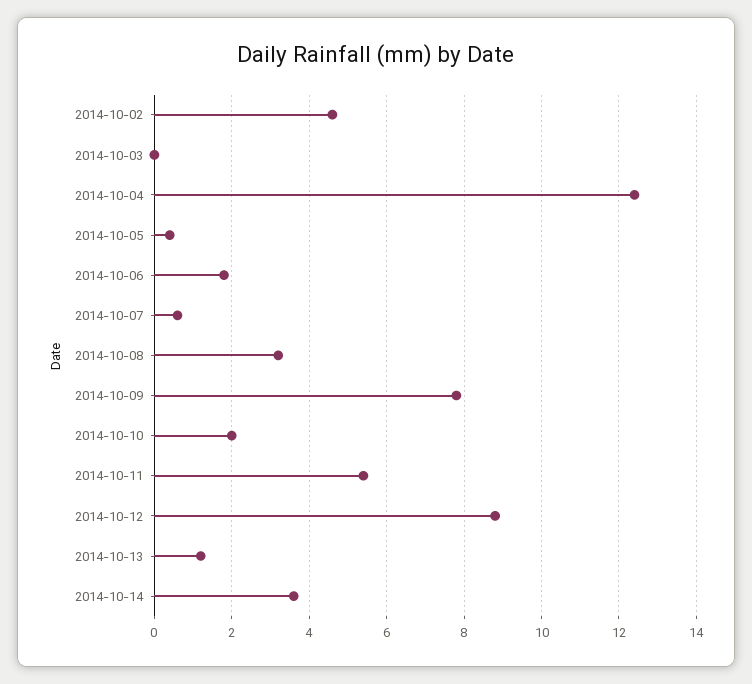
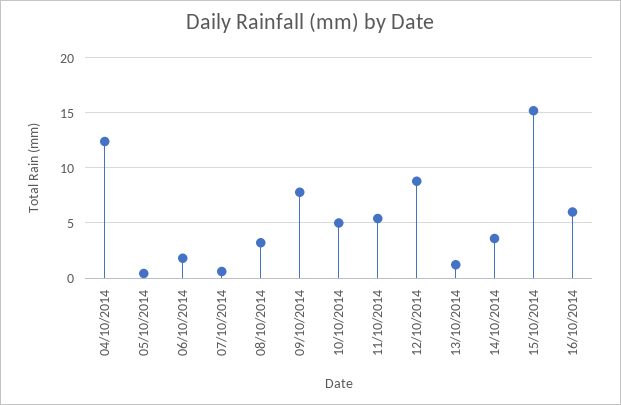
2014-10-02: 4.5 -> none
2014-10-03: 0 -> none
2014-10-10: 2 -> 5
15/10/2014: none -> 15
16/10/2014: none -> 6

